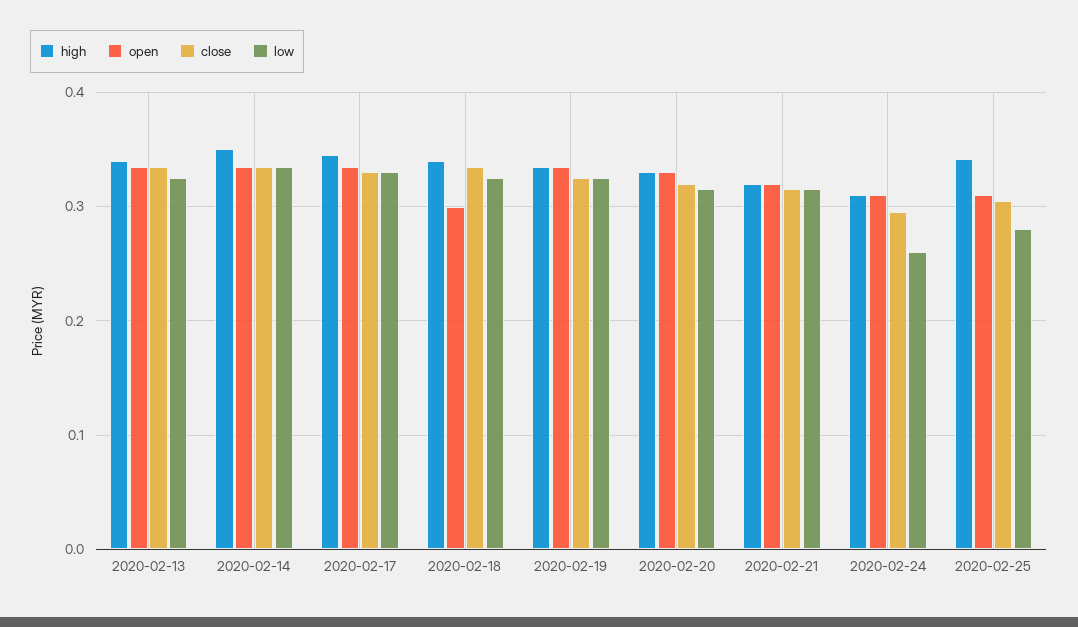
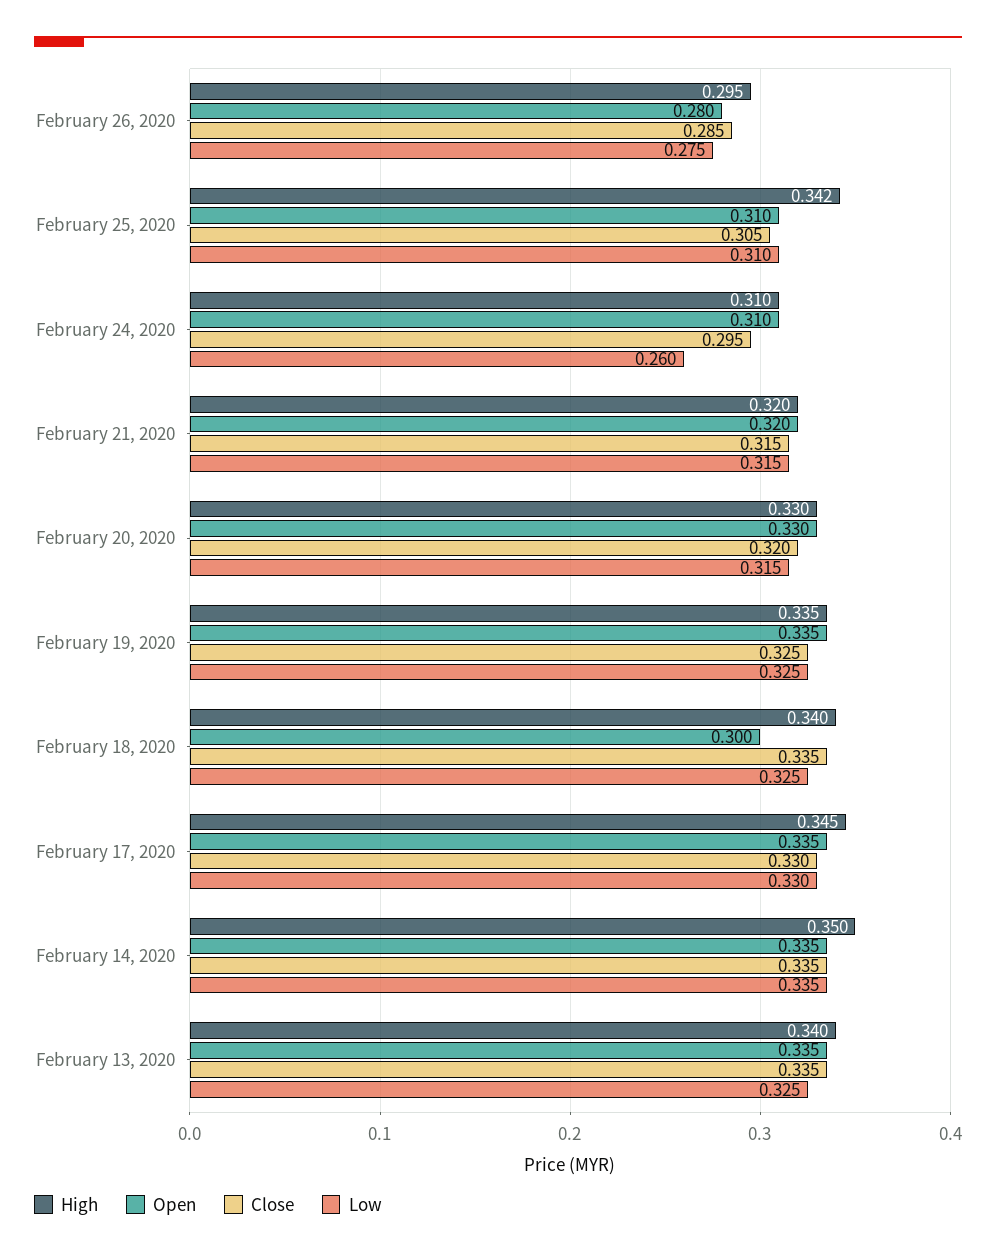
low, 2020-02-25: 0.28 -> 0.31
high, February 26, 2020: none -> 0.295
open, February 26, 2020: none -> 0.28
close, February 26, 2020: none -> 0.285
low, February 26, 2020: none -> 0.275

